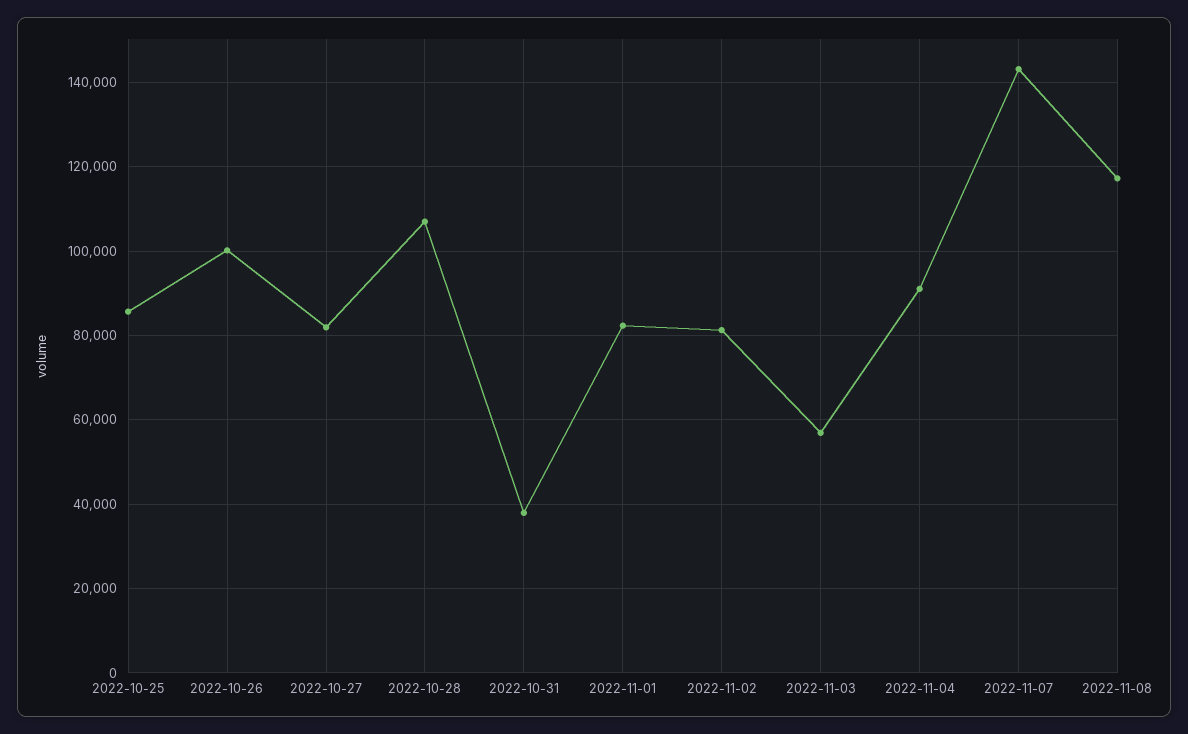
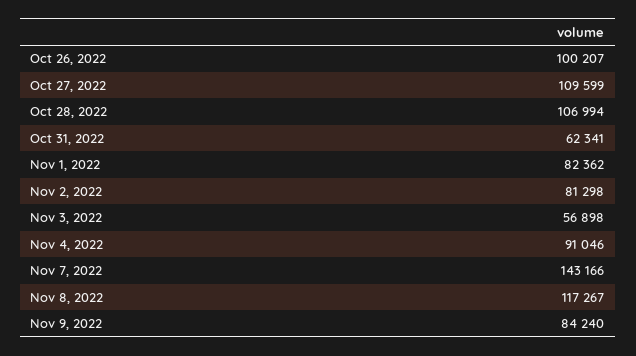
2022-10-25: 86000 -> none
2022-10-27: 82000 -> 109599
2022-10-31: 38000 -> 62341
Nov 9, 2022: none -> 84240

